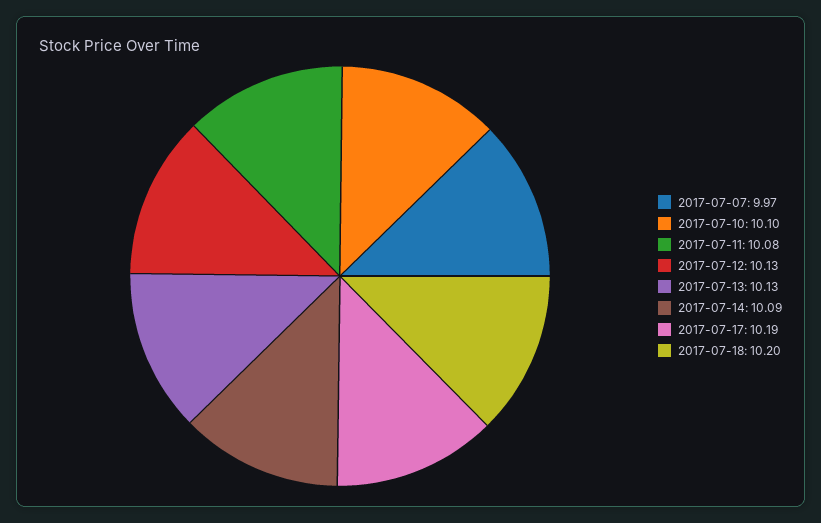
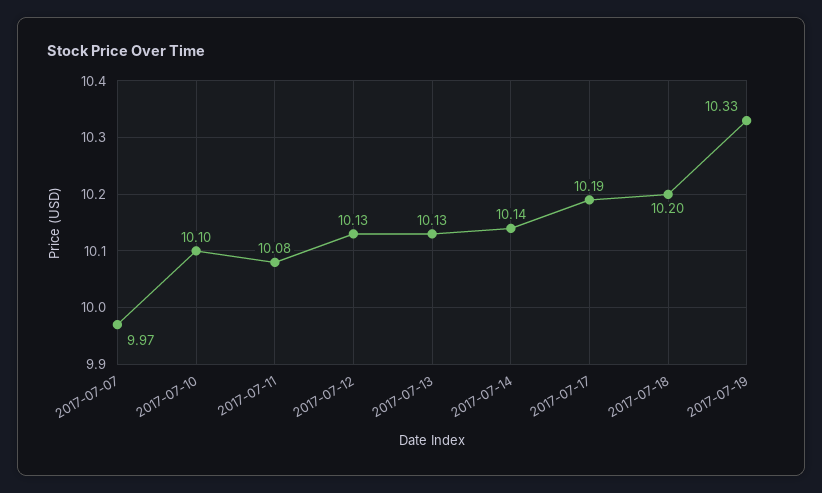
2017-07-14: 10.09 -> 10.14
2017-07-19: none -> 10.33

